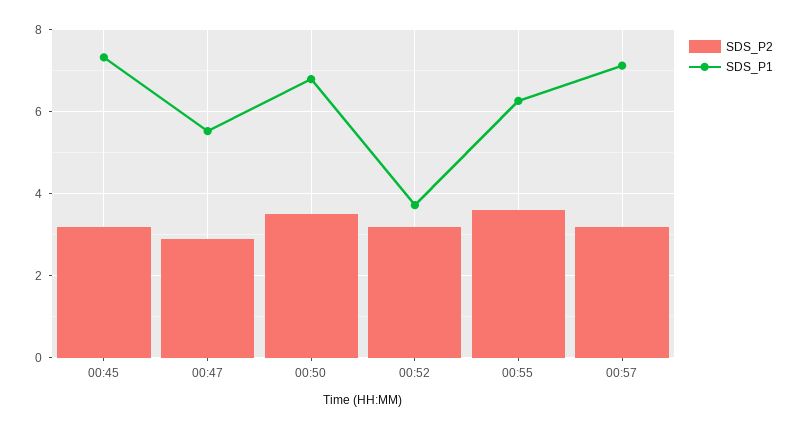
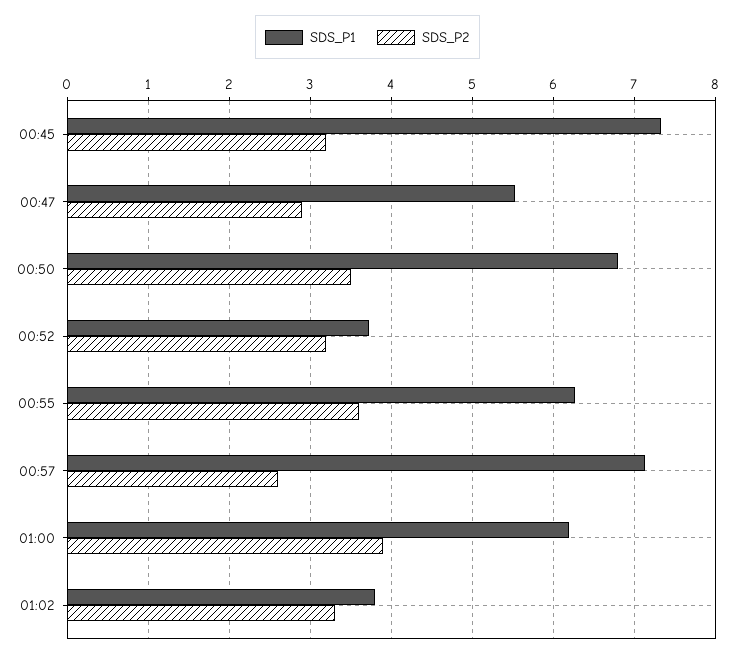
SDS_P2, 00:57: 3.2 -> 2.6
SDS_P1, 01:00: none -> 6.2
SDS_P2, 01:00: none -> 3.9
SDS_P1, 01:02: none -> 3.8
SDS_P2, 01:02: none -> 3.3

